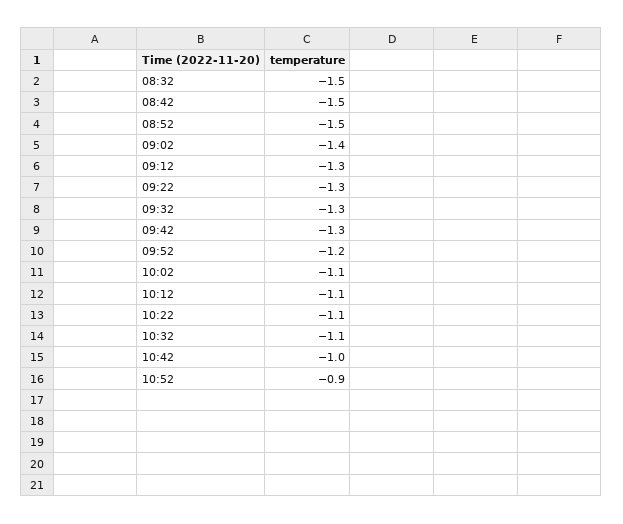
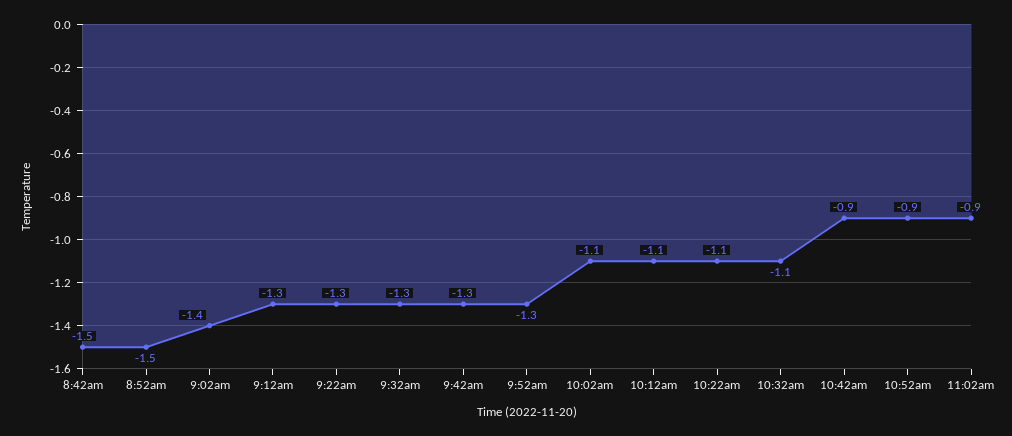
08:32: -1.5 -> none
09:52: -1.2 -> -1.3
10:42: -1 -> -0.9
11:02am: none -> -0.9

